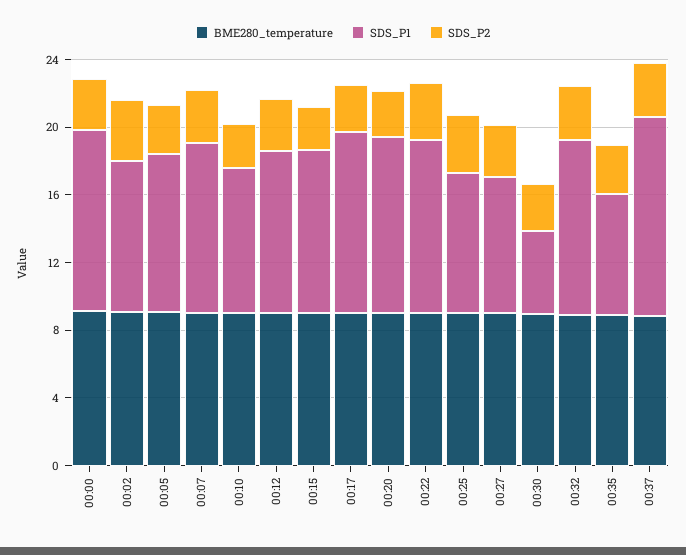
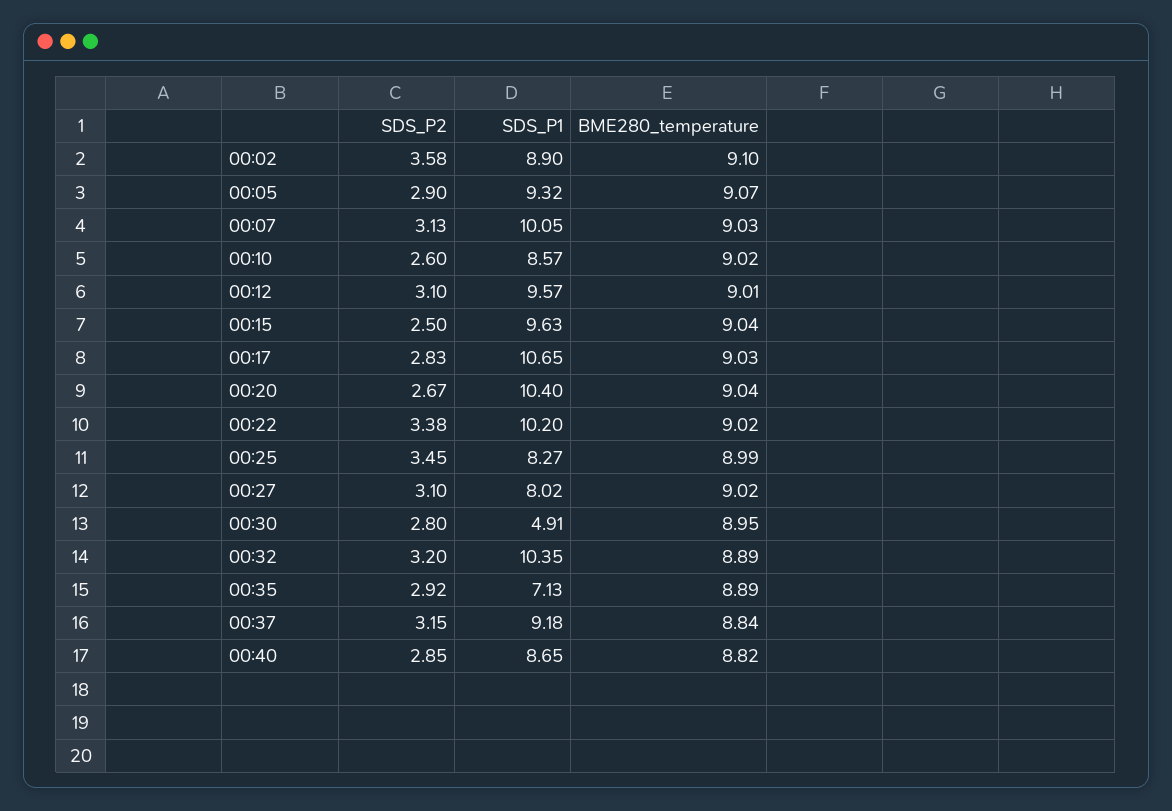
BME280_temperature, 00:00: 9 -> none
SDS_P1, 00:00: 11 -> none
SDS_P2, 00:00: 3 -> none
SDS_P1, 00:37: 12 -> 9.18
SDS_P2, 00:40: none -> 2.85
SDS_P1, 00:40: none -> 8.65
BME280_temperature, 00:40: none -> 8.82

